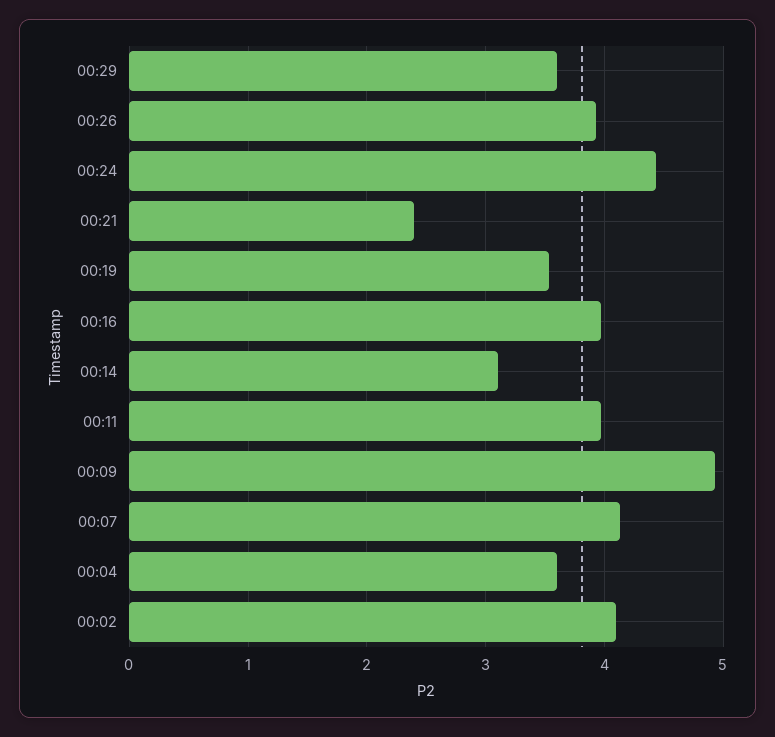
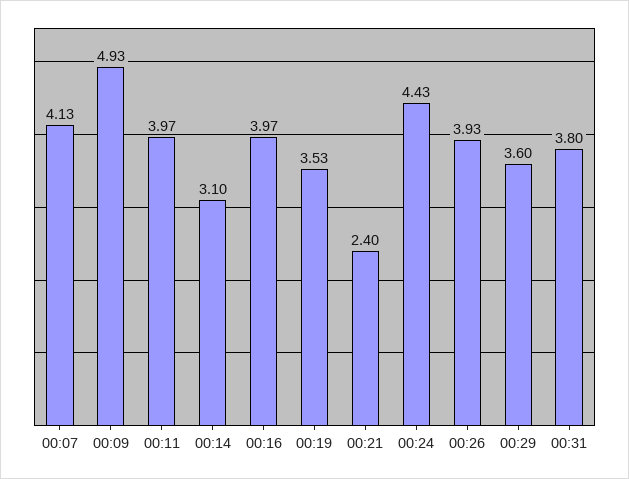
00:04: 3.6 -> none
00:02: 4.1 -> none
00:31: none -> 3.8

